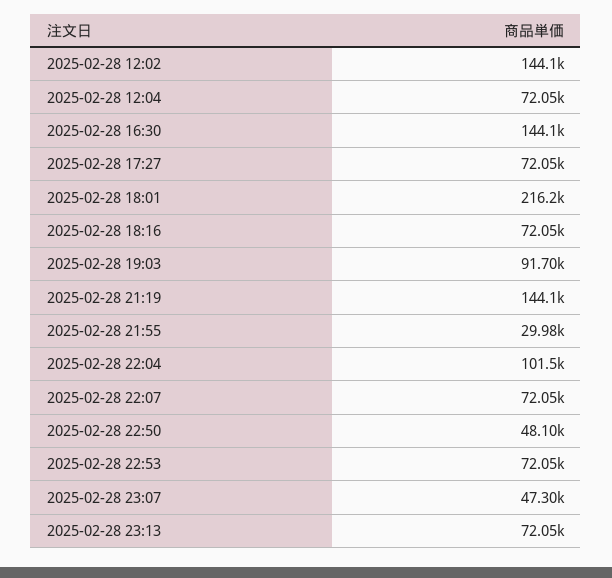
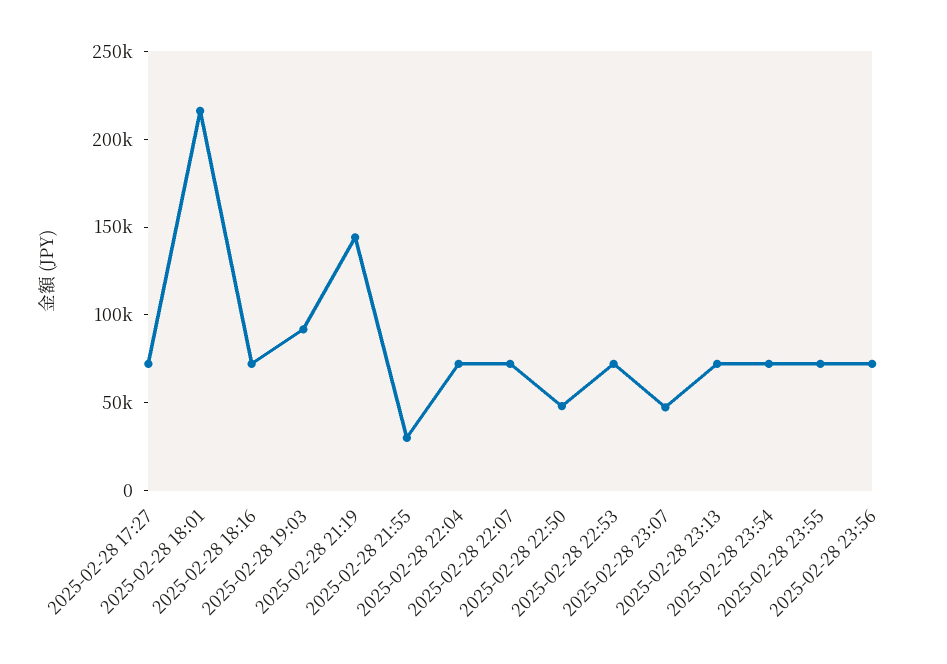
2025-02-28 12:02: 144100 -> none
2025-02-28 12:04: 72050 -> none
2025-02-28 16:30: 144100 -> none
2025-02-28 22:04: 101500 -> 70000
2025-02-28 23:54: none -> 70000
2025-02-28 23:55: none -> 70000
2025-02-28 23:56: none -> 70000

